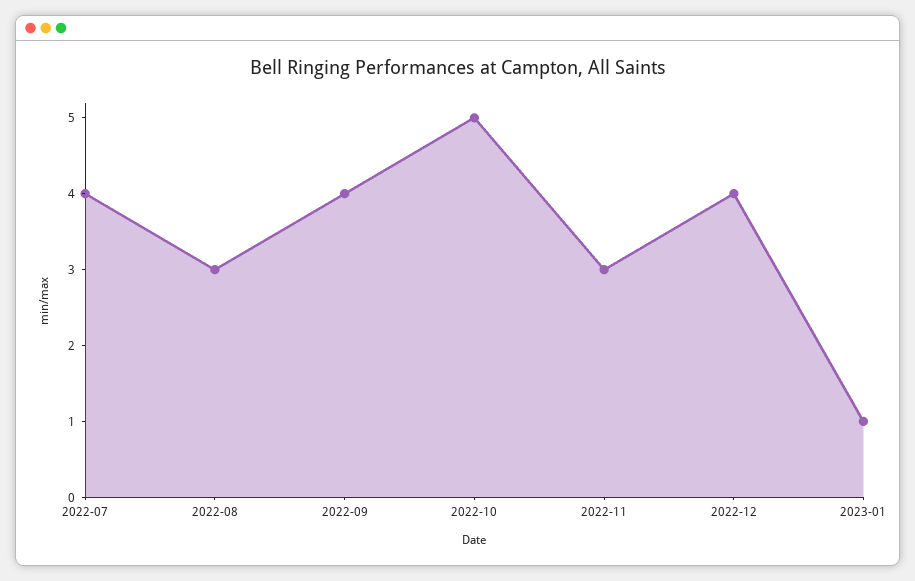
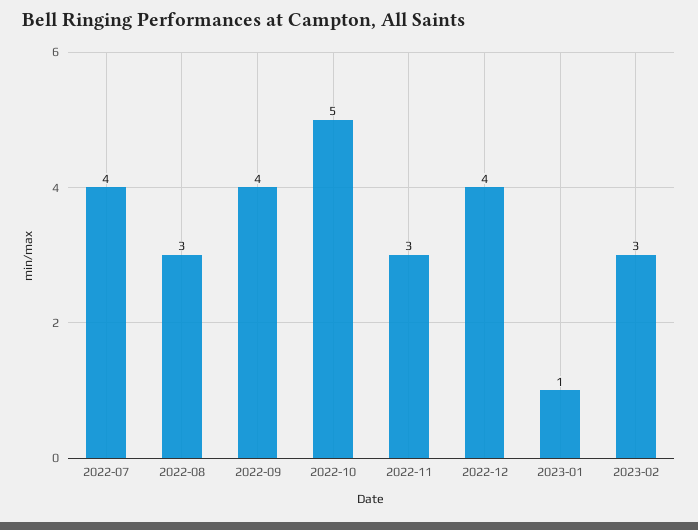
2023-02: none -> 3

